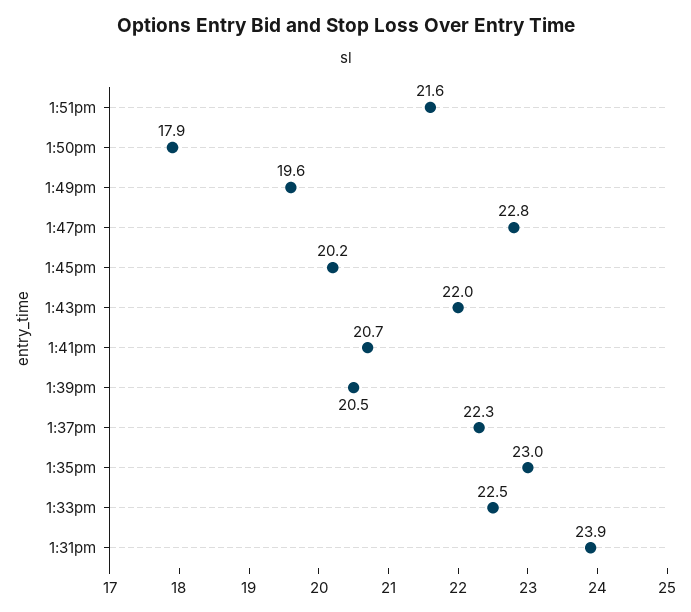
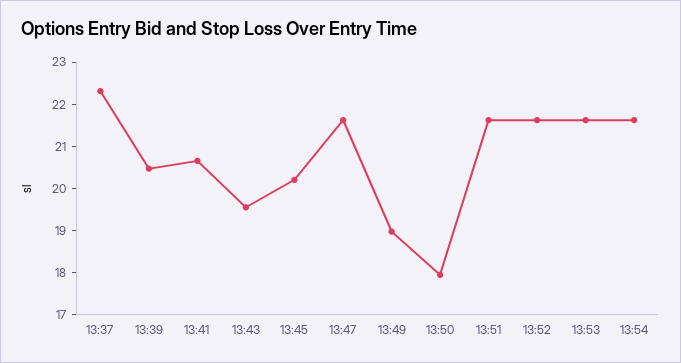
1:49pm: 19.6 -> 19
1:47pm: 22.8 -> 21.6
1:43pm: 22 -> 19.6
1:35pm: 23 -> none
1:33pm: 22.5 -> none
1:31pm: 23.9 -> none
13:52: none -> 21.6
13:53: none -> 21.6
13:54: none -> 21.6

